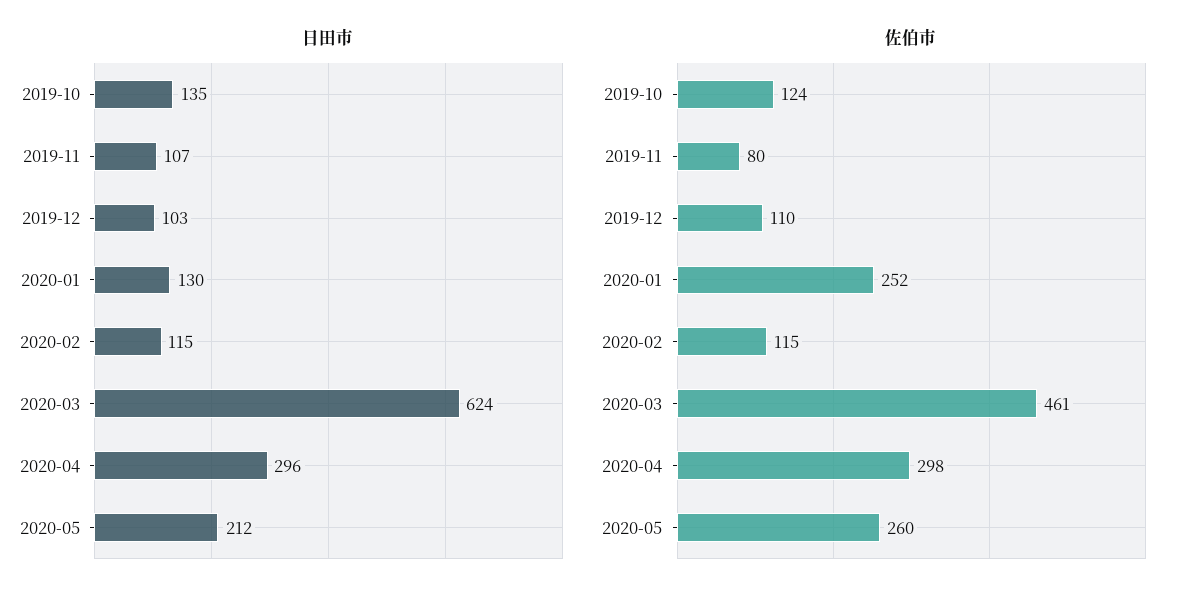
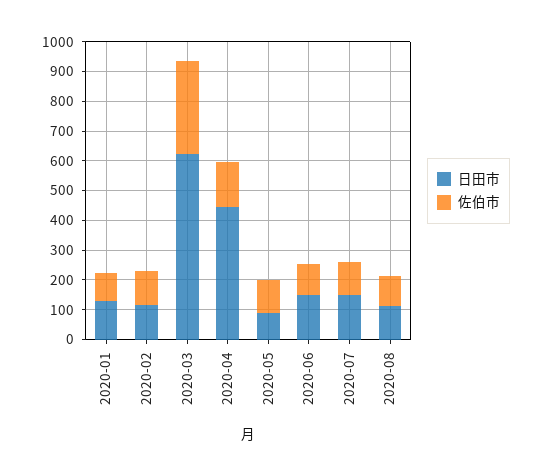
日田市, 2019-10: 135 -> none
日田市, 2019-11: 107 -> none
日田市, 2019-12: 103 -> none
日田市, 2020-04: 296 -> 450
日田市, 2020-05: 212 -> 100
佐伯市, 2019-10: 124 -> none
佐伯市, 2019-11: 80 -> none
佐伯市, 2019-12: 110 -> none
佐伯市, 2020-01: 252 -> 100
佐伯市, 2020-03: 461 -> 300
佐伯市, 2020-04: 298 -> 150
佐伯市, 2020-05: 260 -> 100
日田市, 2020-06: none -> 150
佐伯市, 2020-06: none -> 100
日田市, 2020-07: none -> 150
佐伯市, 2020-07: none -> 100
日田市, 2020-08: none -> 100
佐伯市, 2020-08: none -> 100

